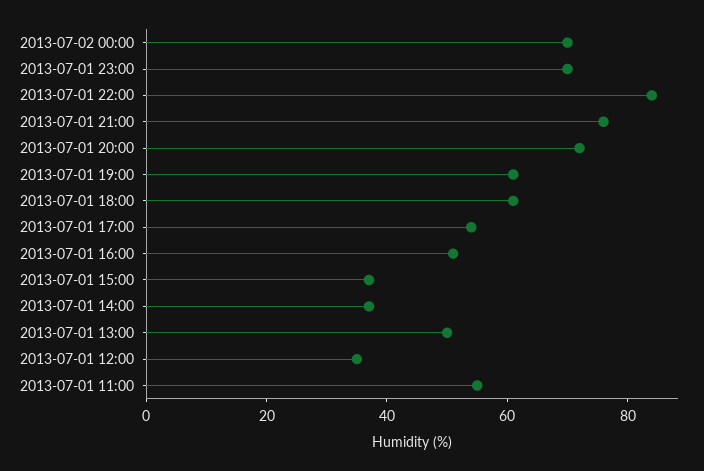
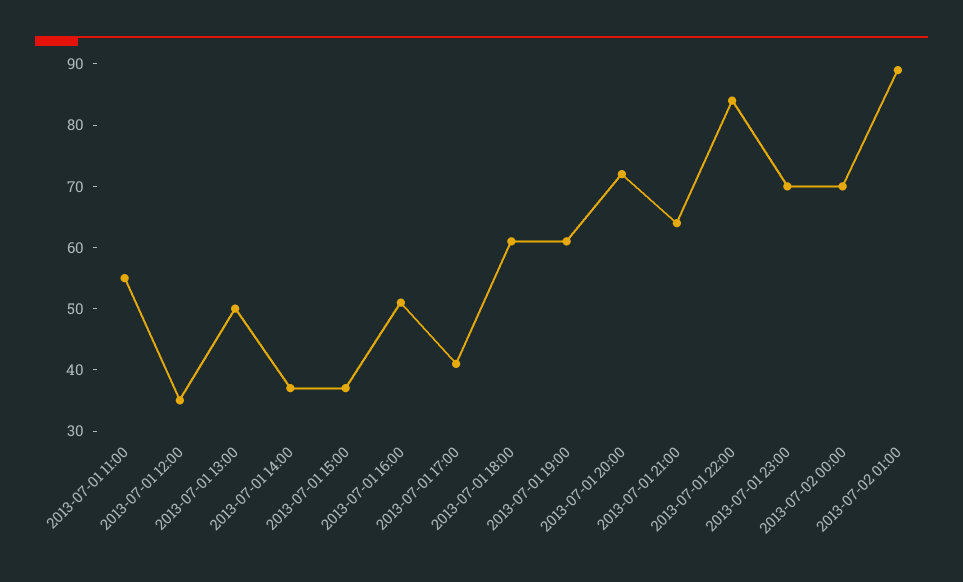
2013-07-01 21:00: 75 -> 65
2013-07-01 17:00: 55 -> 40
2013-07-02 01:00: none -> 90

